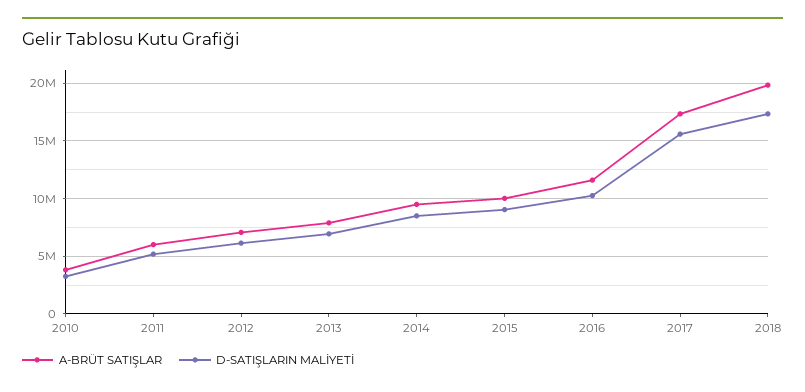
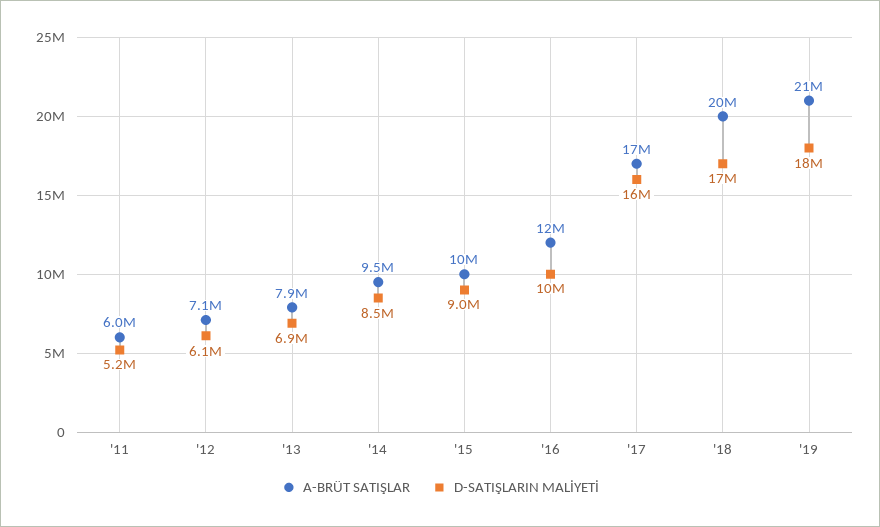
A-BRÜT SATIŞLAR, 2010: 4000000 -> none
D-SATIŞLARIN MALİYETİ, 2010: 3000000 -> none
A-BRÜT SATIŞLAR, '19: none -> 21000000
D-SATIŞLARIN MALİYETİ, '19: none -> 18000000

